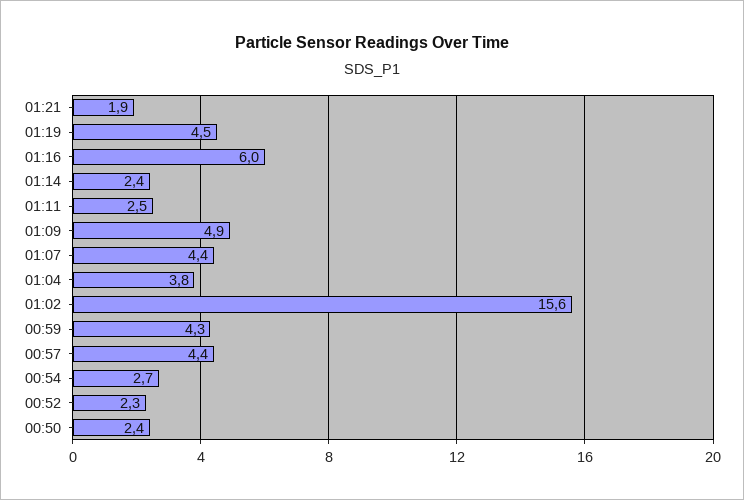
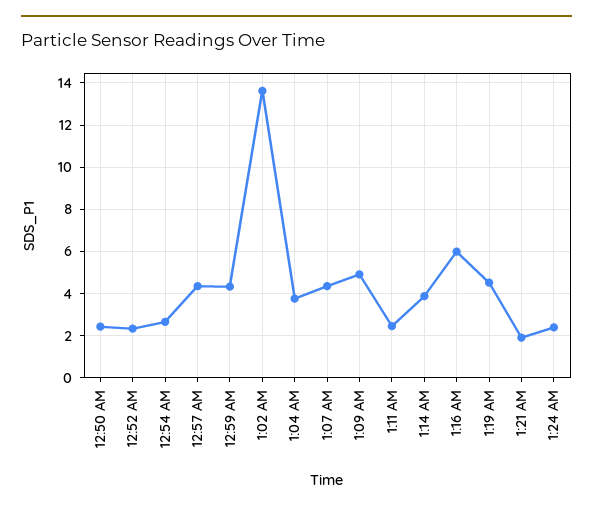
01:14: 2.4 -> 4
01:02: 15.6 -> 13.5
1:24 AM: none -> 2.5

